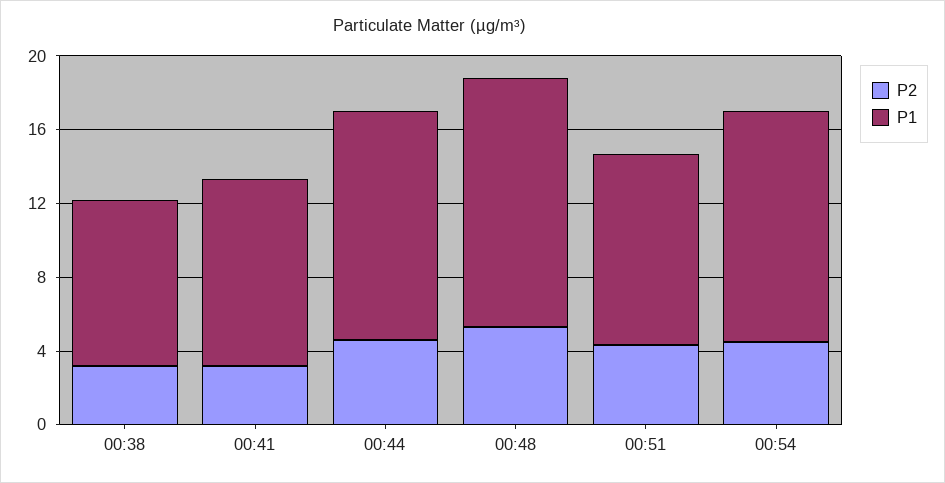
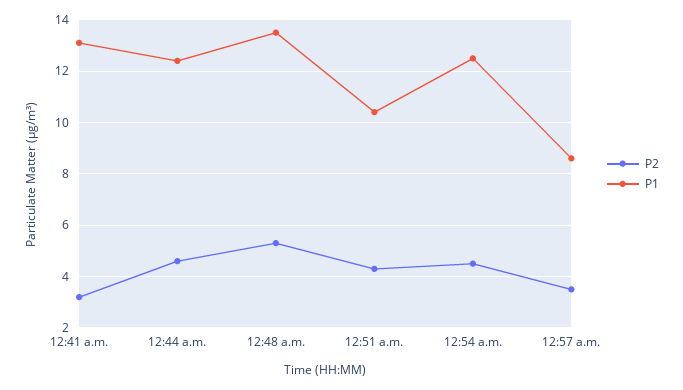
P2, 00:38: 3 -> none
P1, 00:38: 9 -> none
P1, 00:41: 10 -> 13
P2, 12:57 a.m.: none -> 3.5
P1, 12:57 a.m.: none -> 8.5

